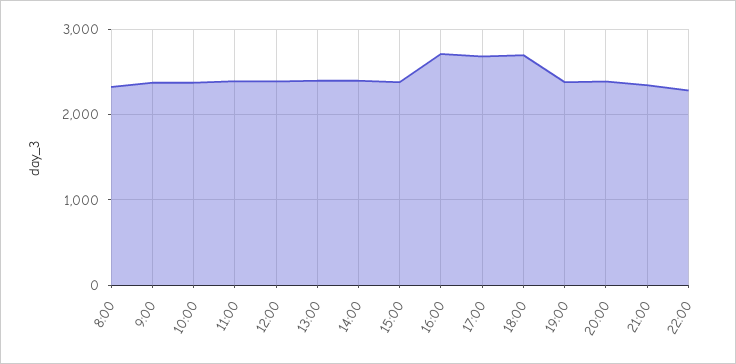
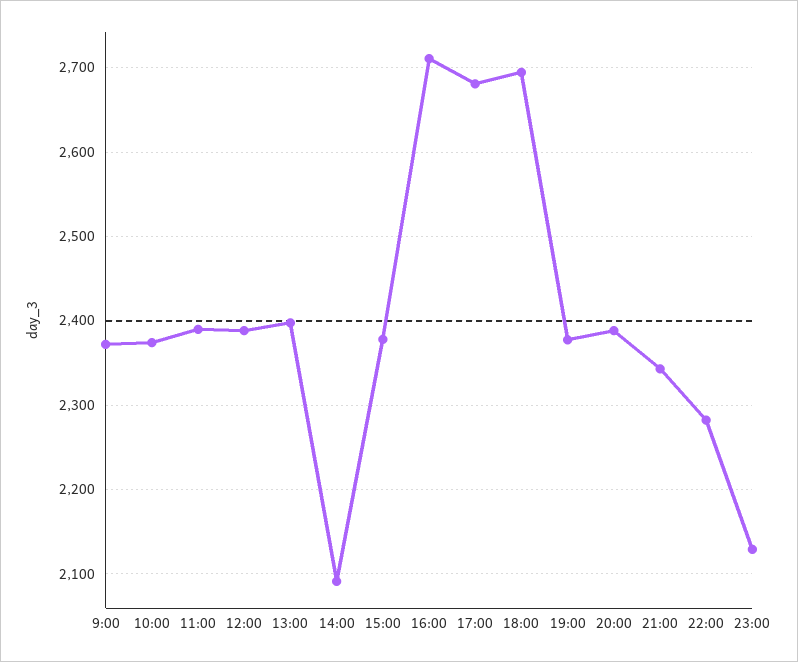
8:00: 2300 -> none
14:00: 2400 -> 2090
23:00: none -> 2130

